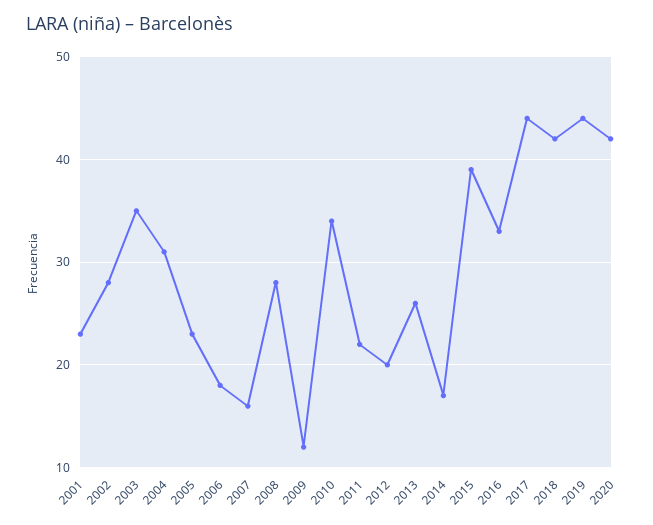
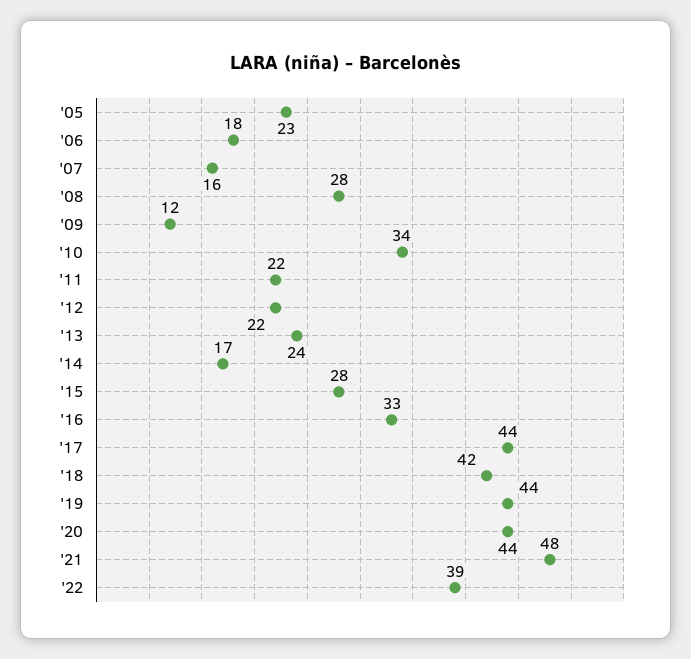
2001: 23 -> none
2002: 28 -> none
2003: 35 -> none
2004: 31 -> none
2012: 20 -> 22
2013: 26 -> 24
2015: 39 -> 28
2020: 42 -> 44
'21: none -> 48
'22: none -> 39

